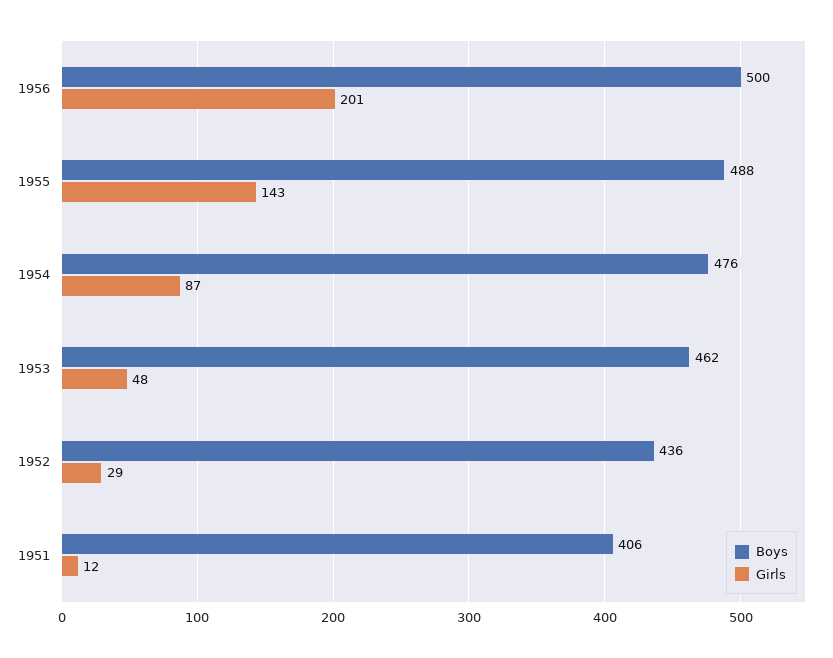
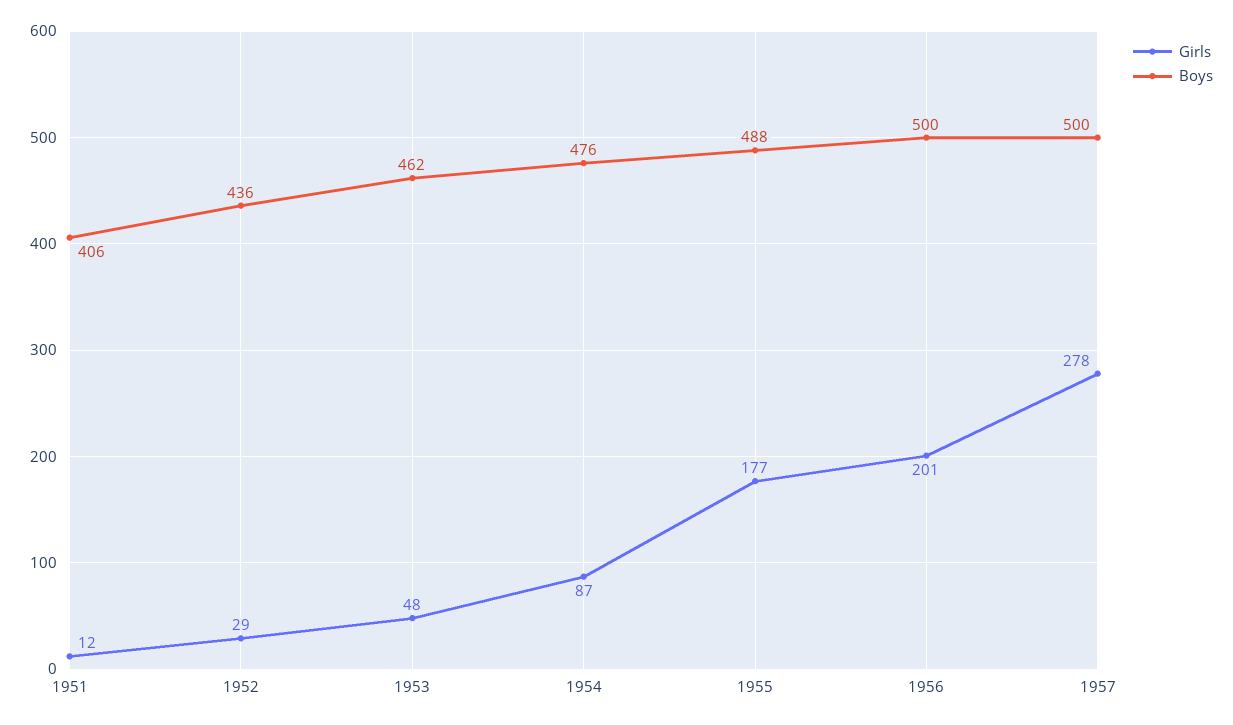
Girls, 1955: 143 -> 177
Girls, 1957: none -> 278
Boys, 1957: none -> 500

